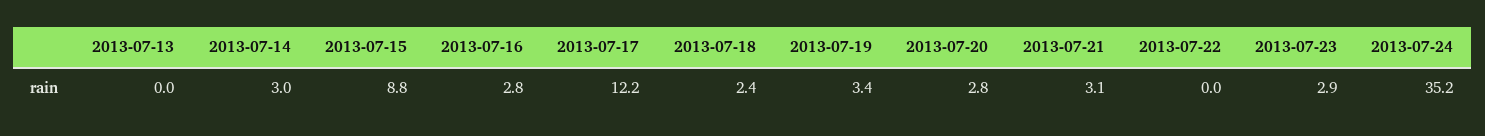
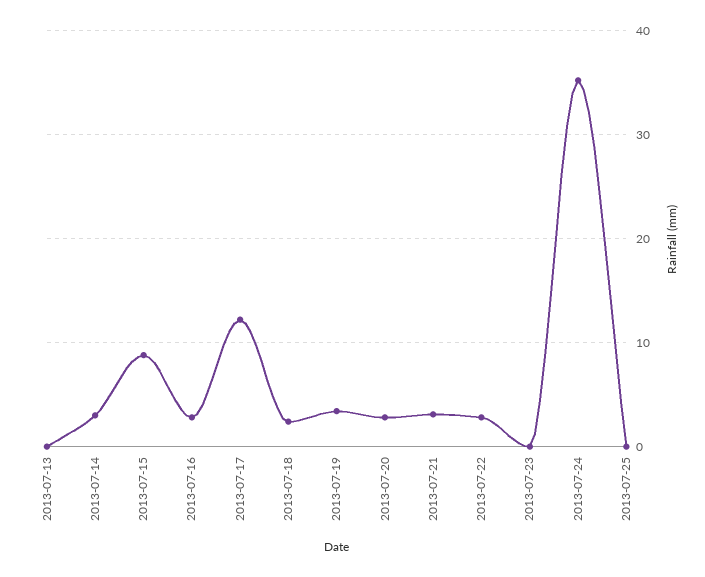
2013-07-22: 0 -> 3
2013-07-23: 2.9 -> 0
2013-07-25: none -> 0

